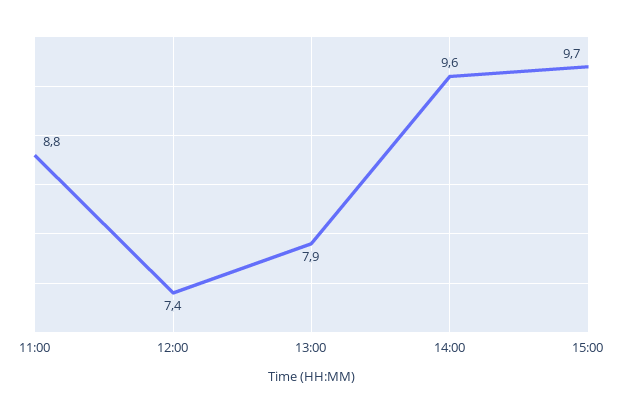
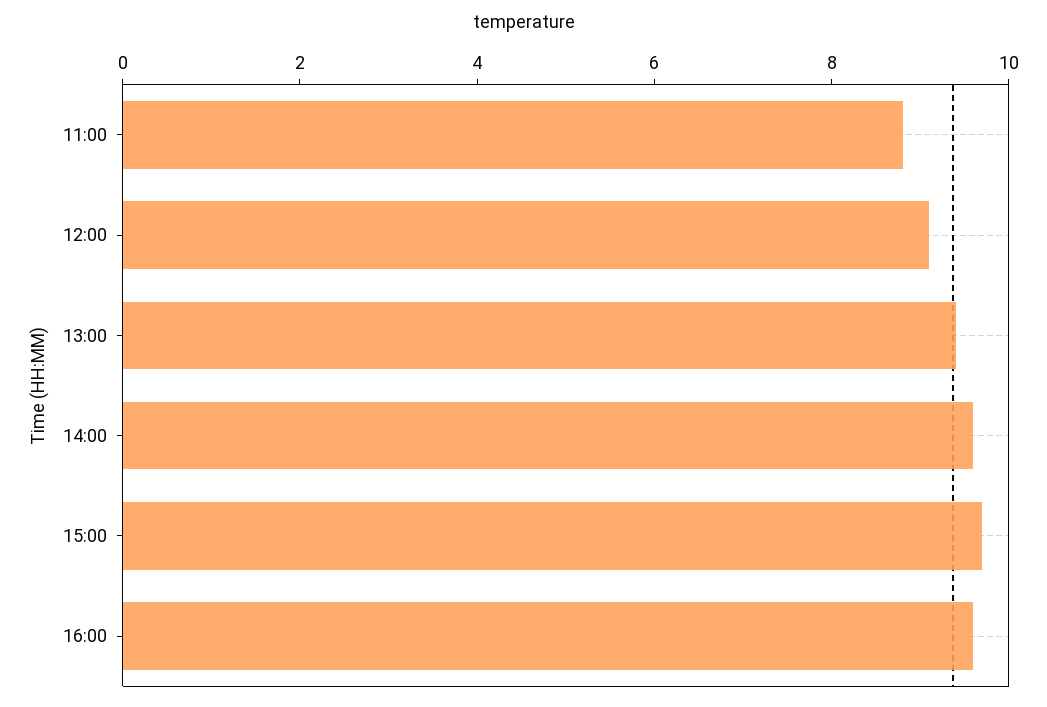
12:00: 7.4 -> 9
13:00: 7.9 -> 9.5
16:00: none -> 9.5

